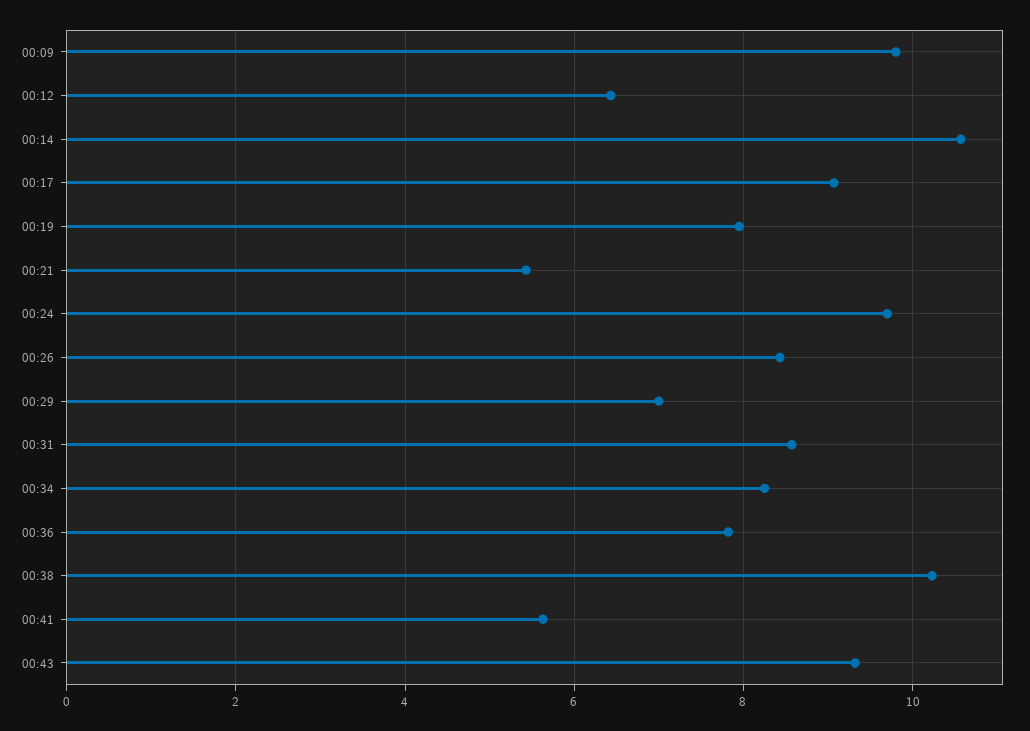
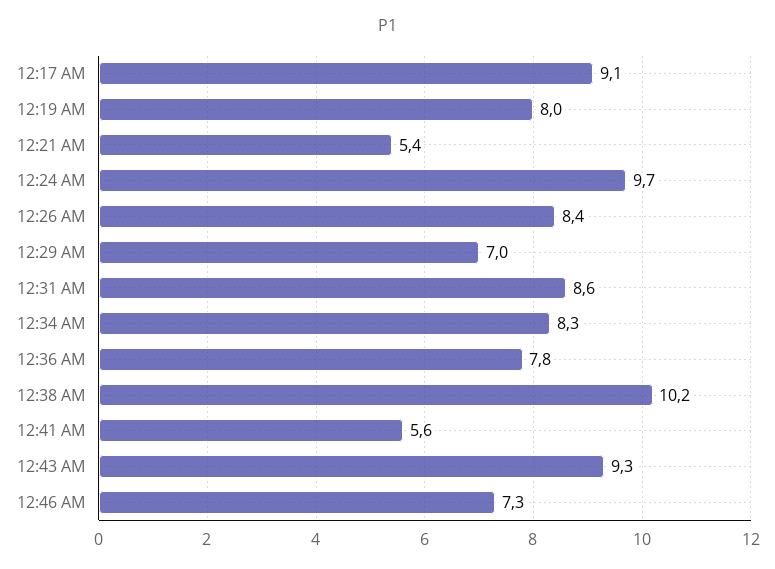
00:09: 9.8 -> none
00:12: 6.4 -> none
00:14: 10.6 -> none
12:46 AM: none -> 7.3

